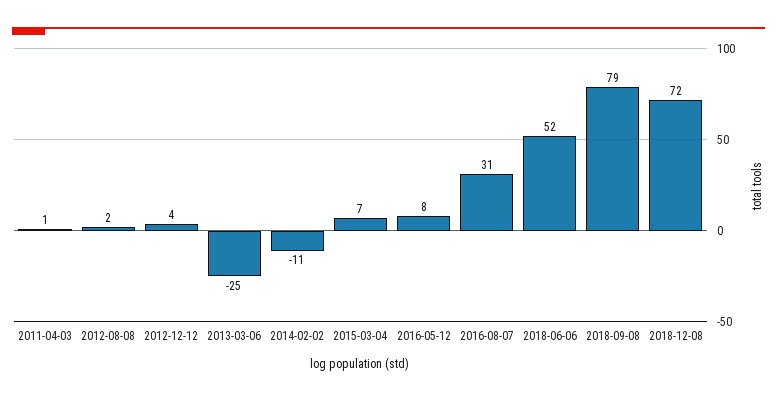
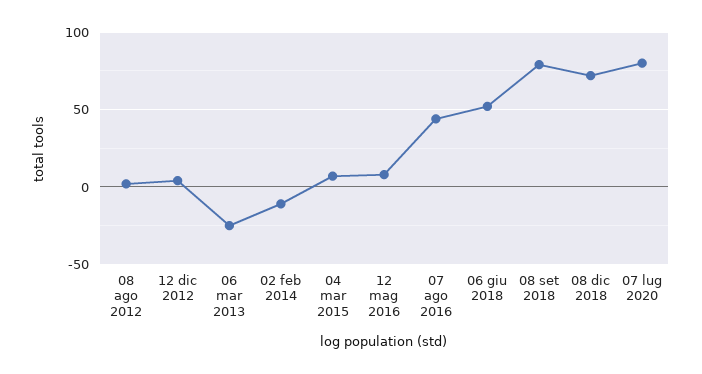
2011-04-03: 1 -> none
2016-08-07: 31 -> 45
07 lug 2020: none -> 80

